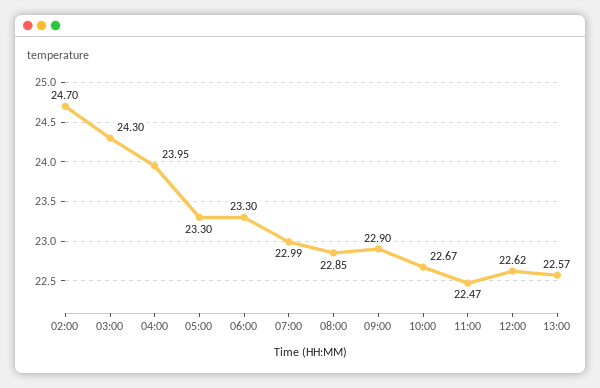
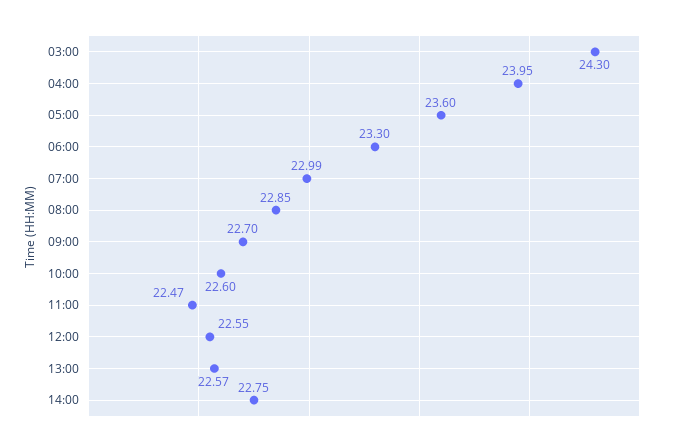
02:00: 24.7 -> none
05:00: 23.3 -> 23.6
09:00: 22.9 -> 22.7
10:00: 22.67 -> 22.6
12:00: 22.62 -> 22.55
14:00: none -> 22.75

